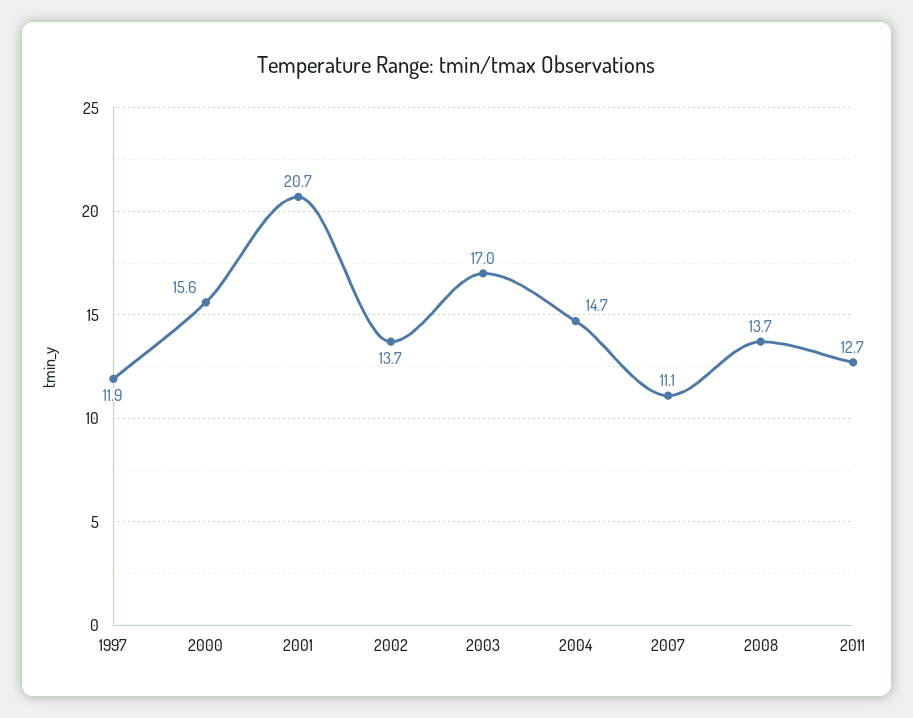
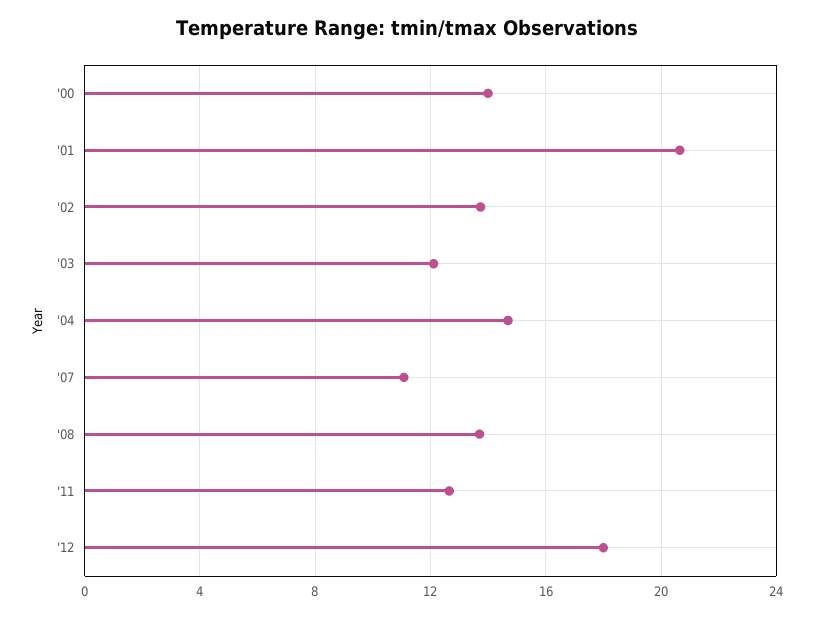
1997: 11.9 -> none
2000: 15.6 -> 14
2003: 17 -> 12
'12: none -> 18

